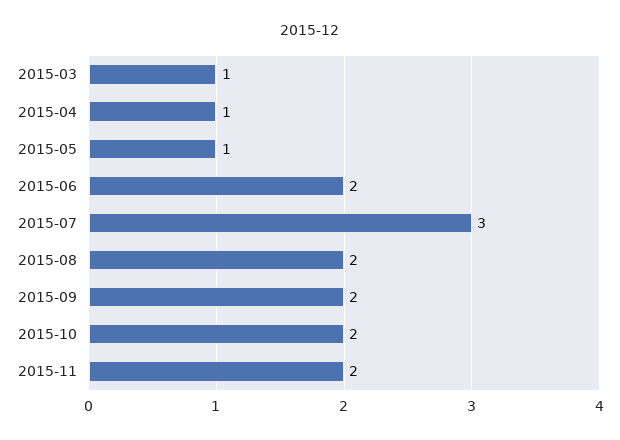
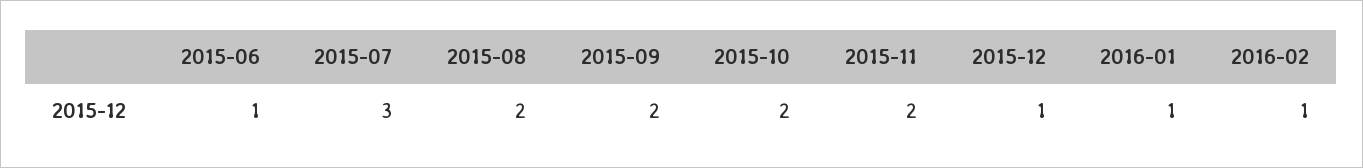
2015-03: 1 -> none
2015-04: 1 -> none
2015-05: 1 -> none
2015-06: 2 -> 1
2015-12: none -> 1
2016-01: none -> 1
2016-02: none -> 1

